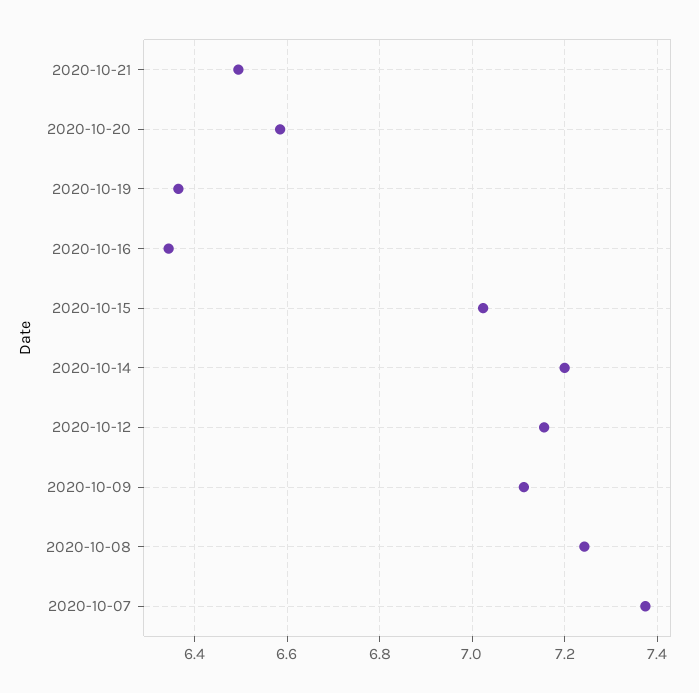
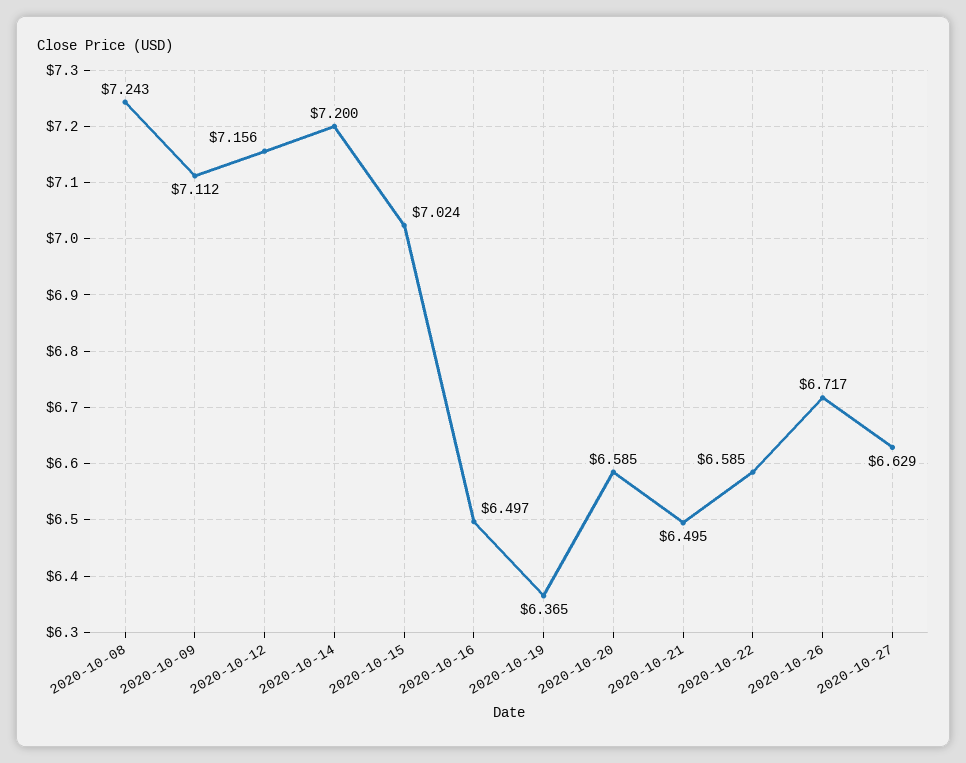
2020-10-16: 6.34 -> 6.497
2020-10-07: 7.38 -> none
2020-10-22: none -> 6.585
2020-10-26: none -> 6.717
2020-10-27: none -> 6.629

